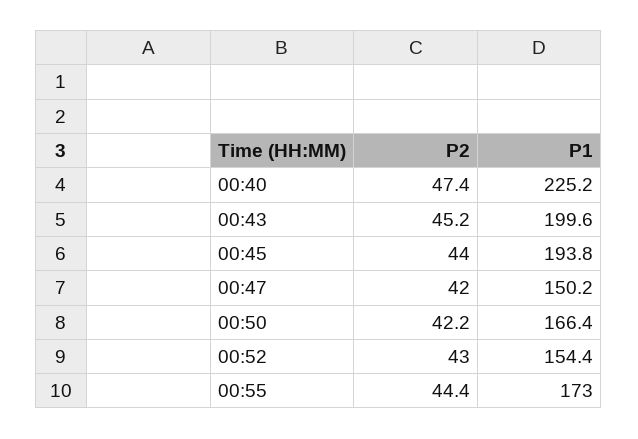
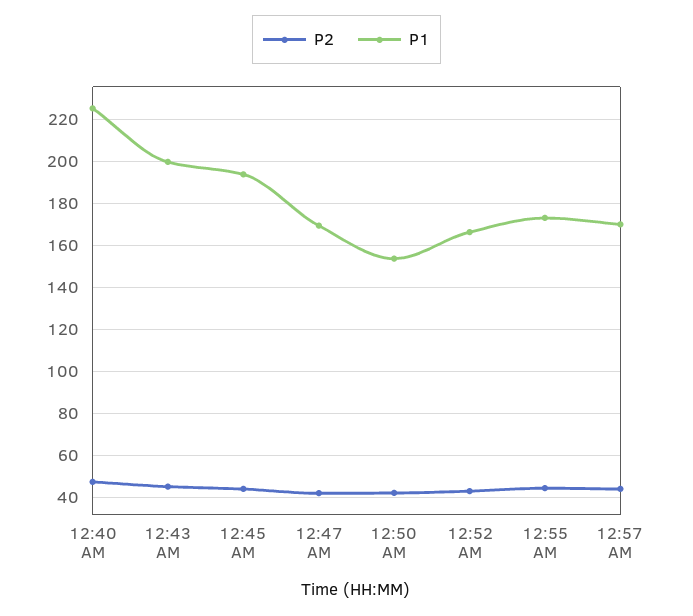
P1, 00:47: 150.2 -> 170
P1, 00:50: 166.4 -> 155
P1, 00:52: 154.4 -> 165
P2, 12:57 AM: none -> 45
P1, 12:57 AM: none -> 170

